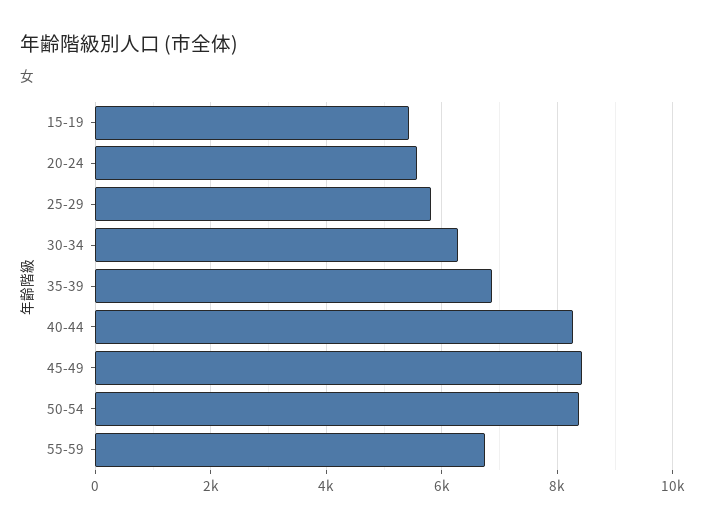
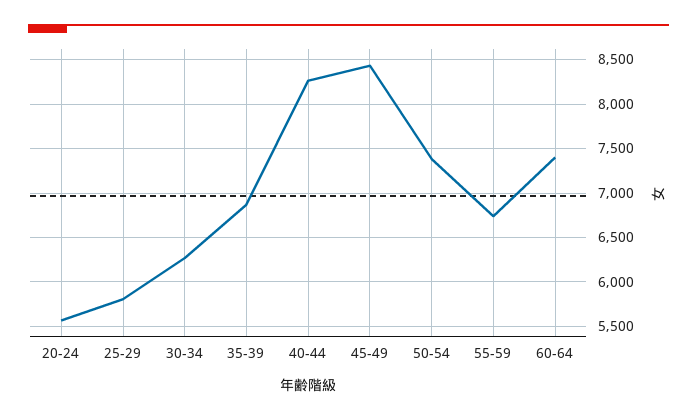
15-19: 5400 -> none
50-54: 8400 -> 7400
60-64: none -> 7400

